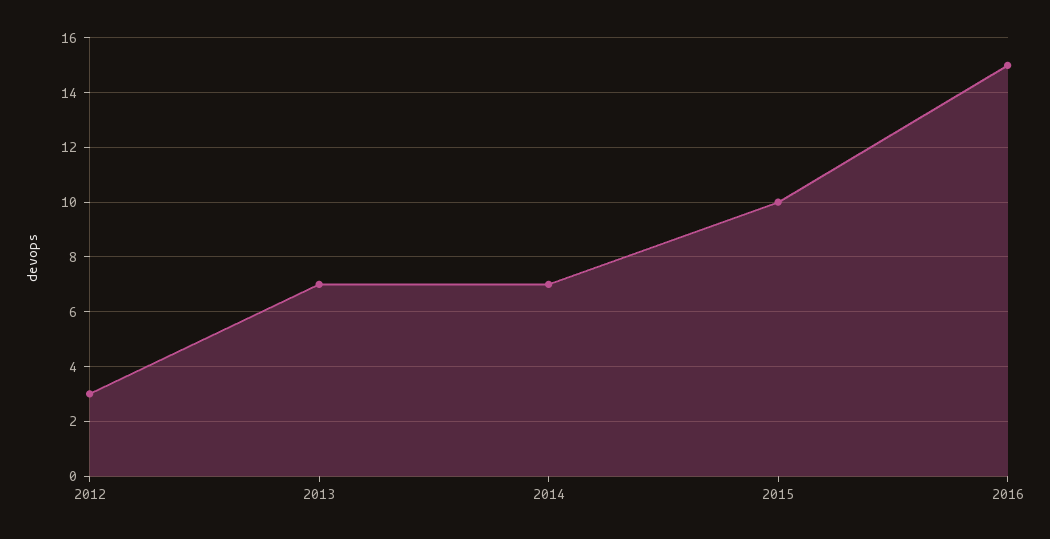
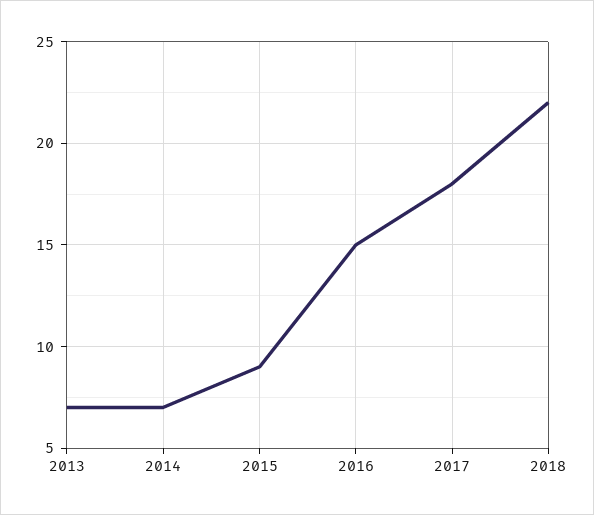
2012: 3 -> none
2015: 10 -> 9
2017: none -> 18
2018: none -> 22

